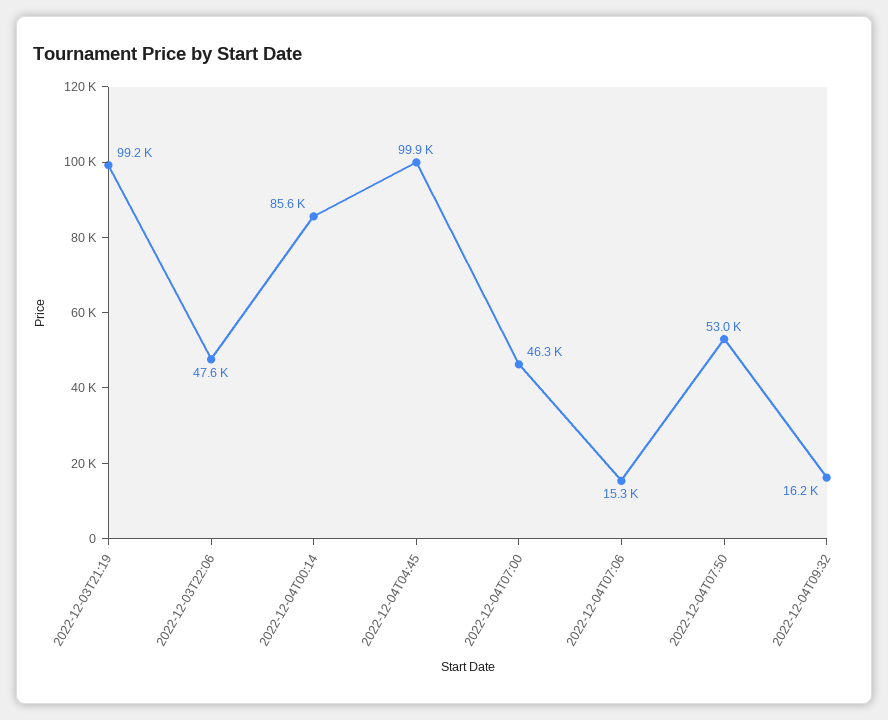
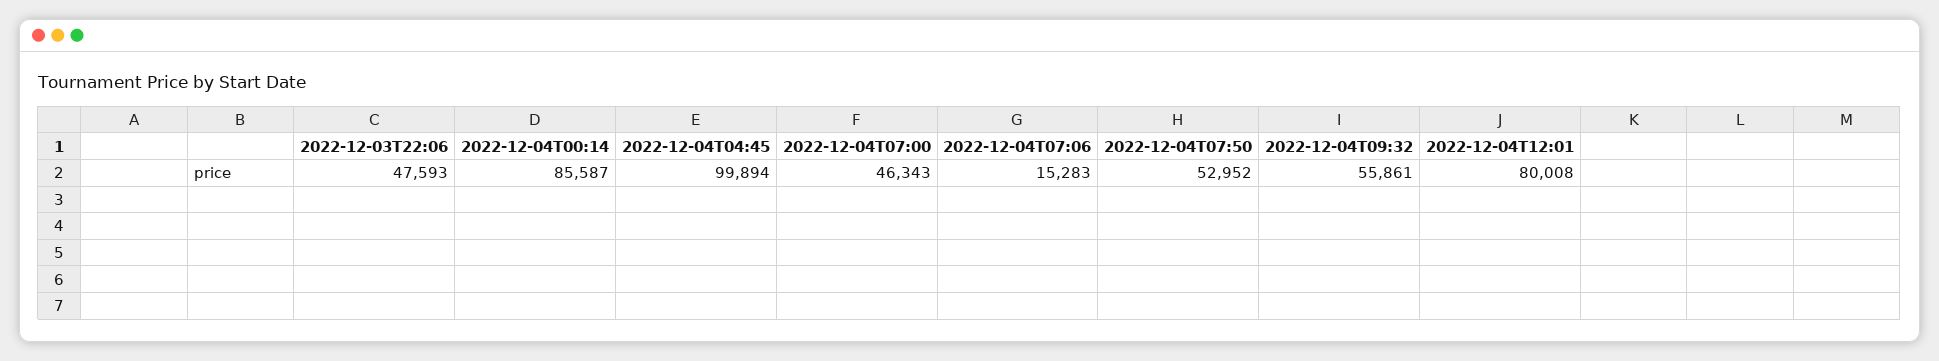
2022-12-03T21:19: 99200 -> none
2022-12-04T09:32: 16200 -> 55861
2022-12-04T12:01: none -> 80008

